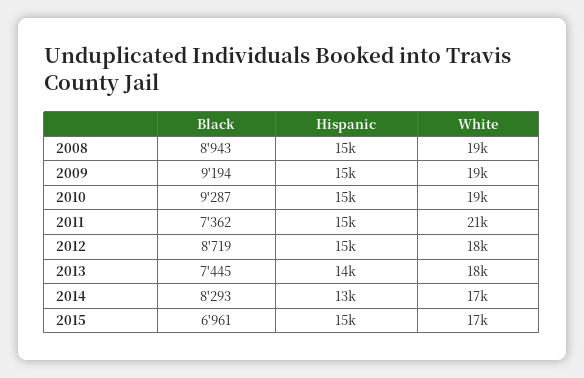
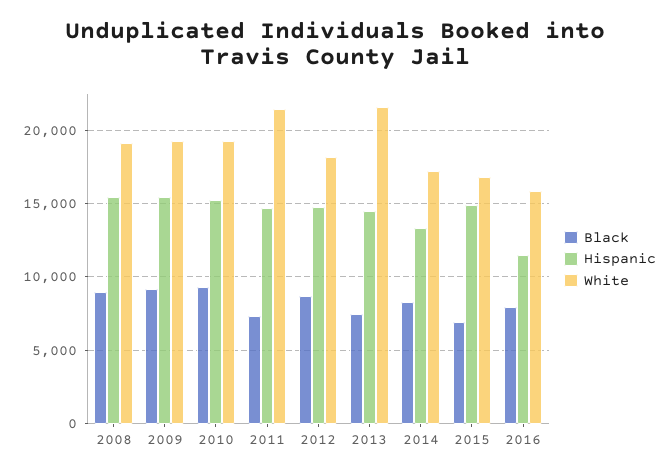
White, 2013: 18000 -> 21500
Black, 2016: none -> 8000
Hispanic, 2016: none -> 11500
White, 2016: none -> 16000

